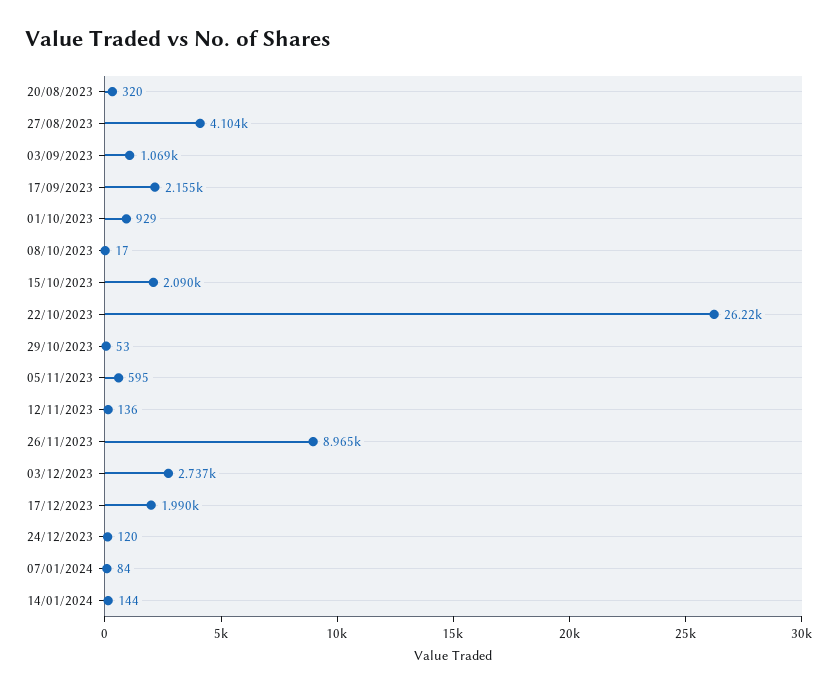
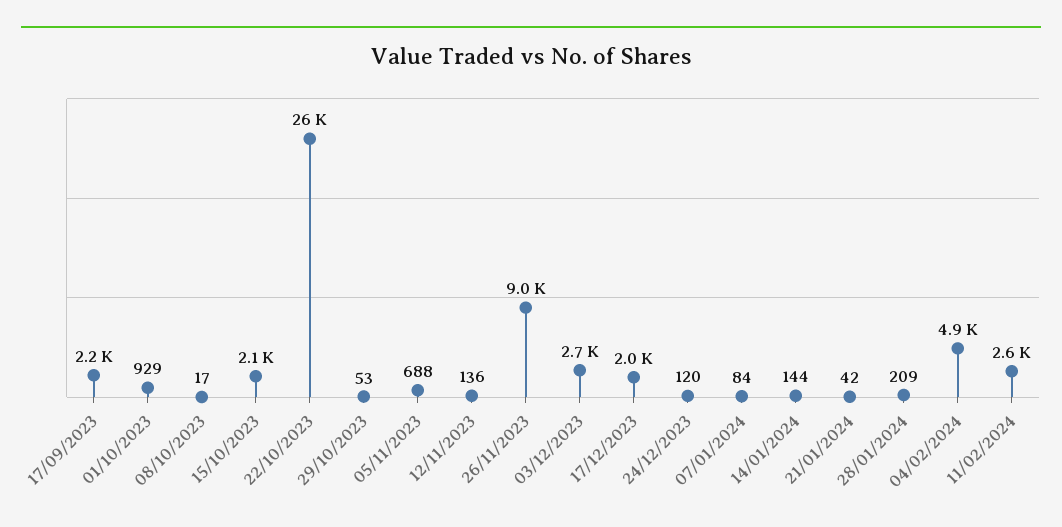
20/08/2023: 320 -> none
27/08/2023: 4104 -> none
03/09/2023: 1069 -> none
05/11/2023: 595 -> 688
21/01/2024: none -> 42
28/01/2024: none -> 209
04/02/2024: none -> 4900
11/02/2024: none -> 2600

